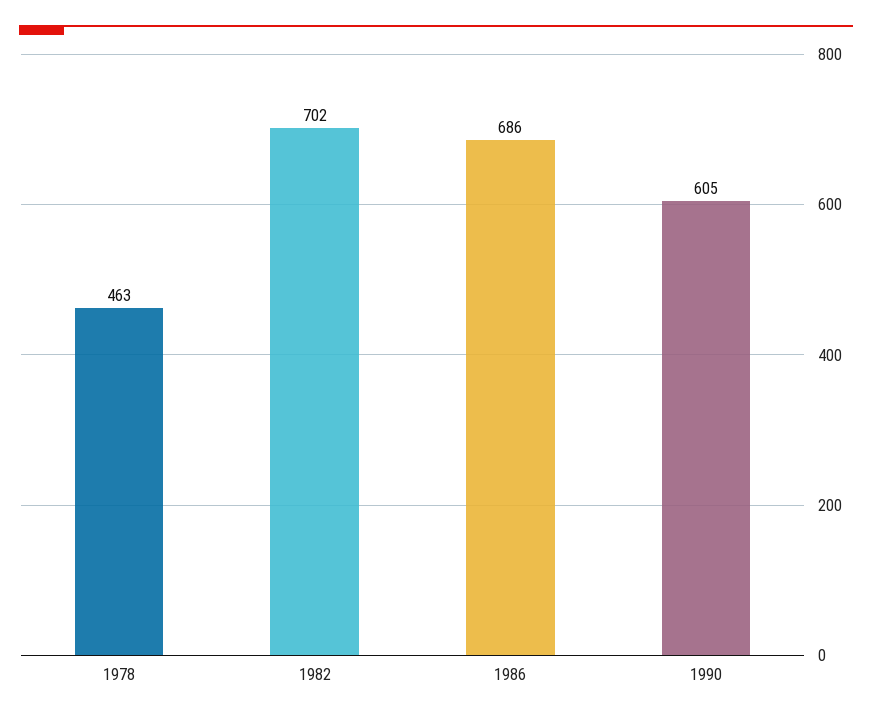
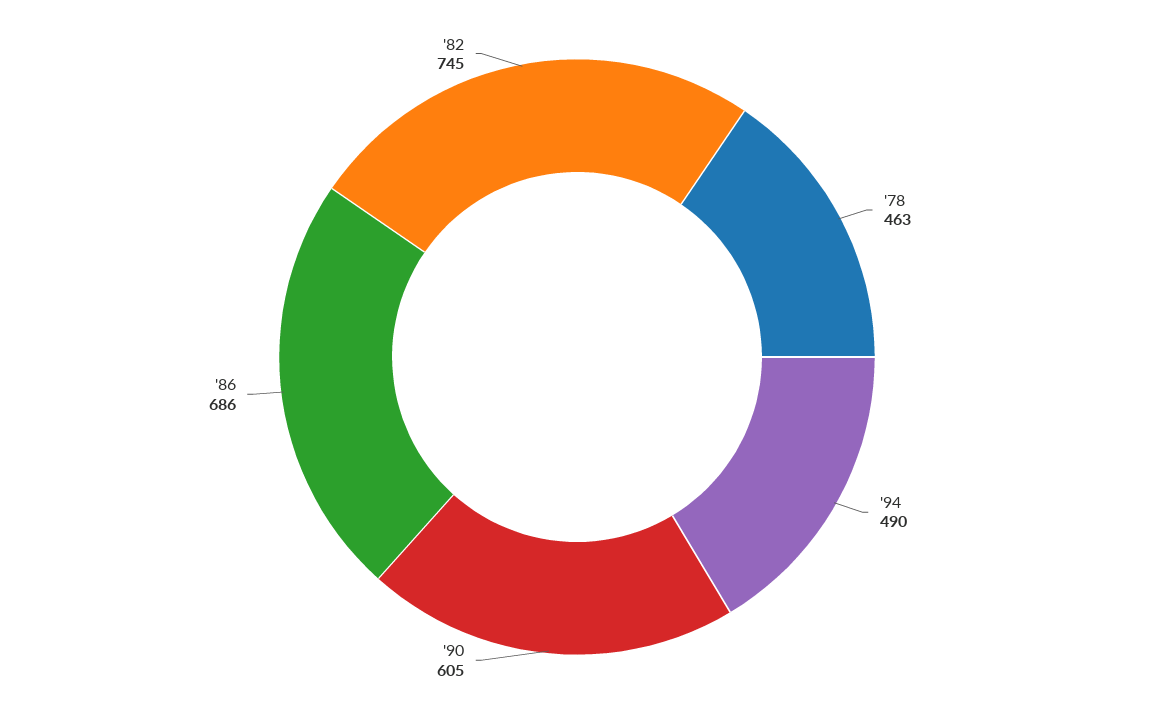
1982: 702 -> 745
'94: none -> 490

